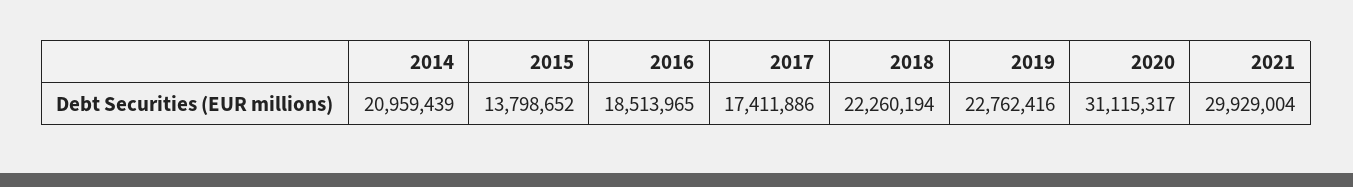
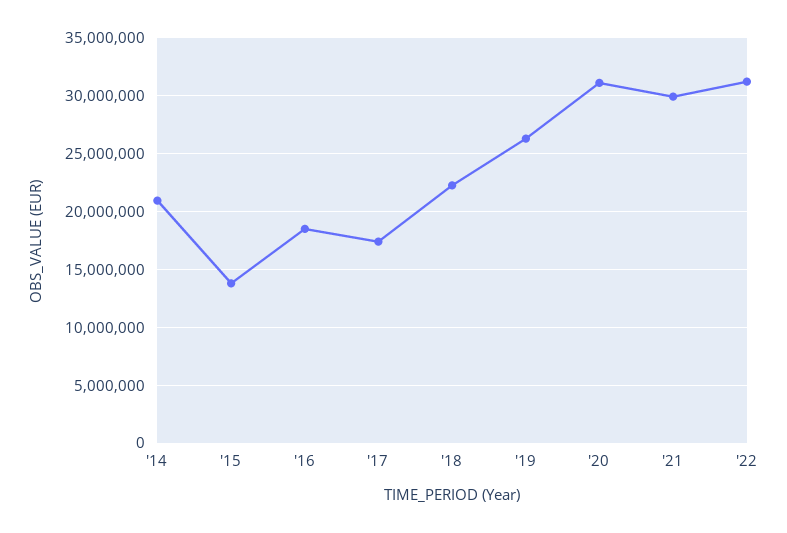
2019: 22762416 -> 26000000
'22: none -> 31000000

